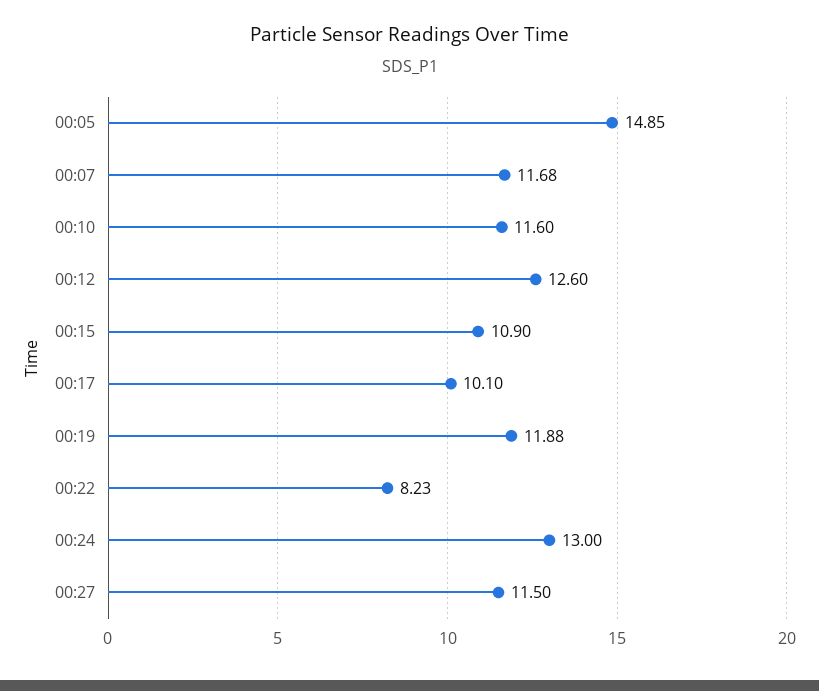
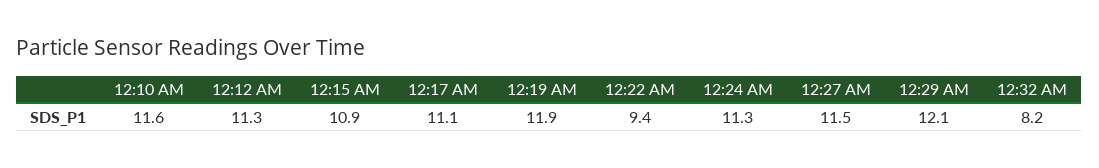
00:05: 14.85 -> none
00:07: 11.68 -> none
00:12: 12.6 -> 11.3
00:17: 10.1 -> 11.1
00:22: 8.23 -> 9.4
00:24: 13 -> 11.3
12:29 AM: none -> 12.1
12:32 AM: none -> 8.2

